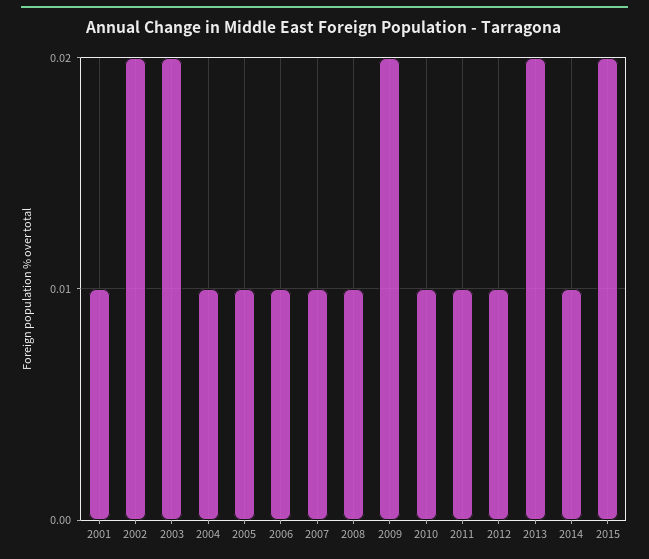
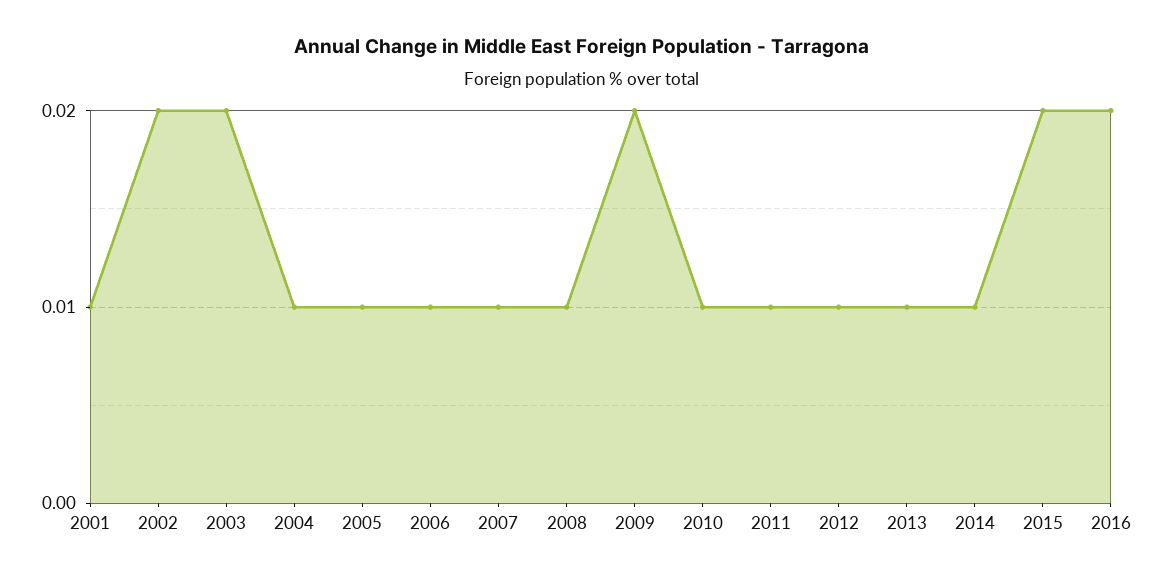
2013: 0.02 -> 0.01
2016: none -> 0.02

